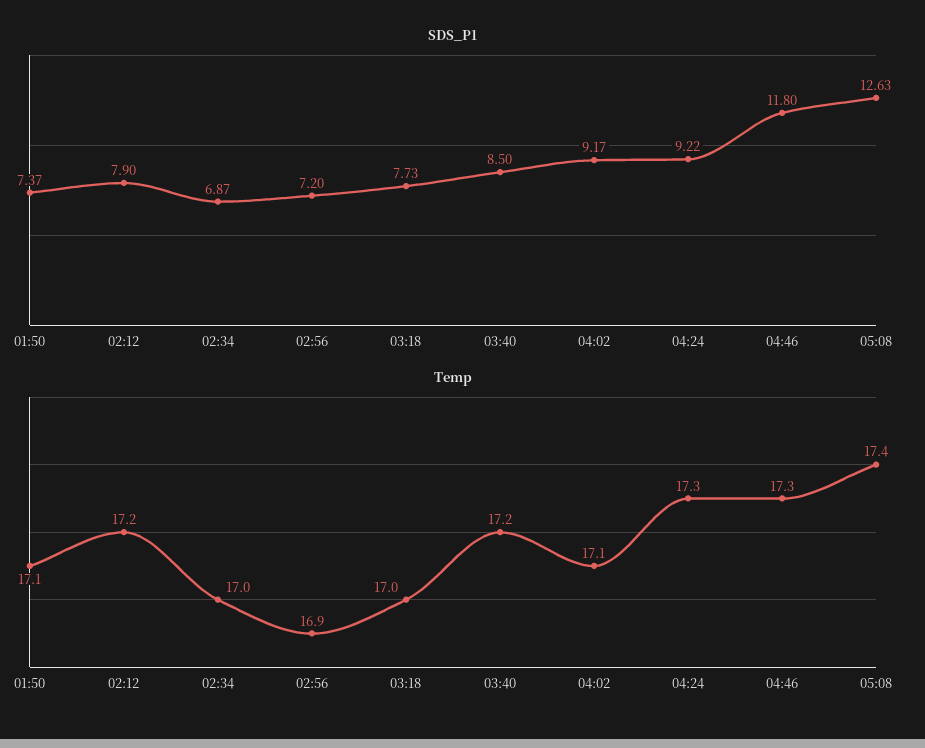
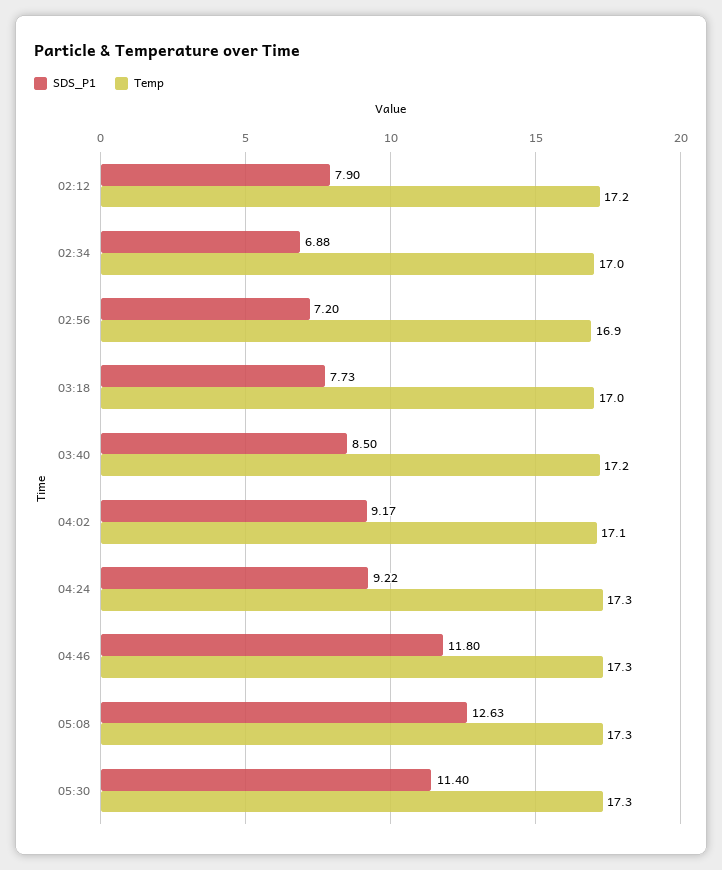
SDS_P1, 01:50: 7.37 -> none
SDS_P1, 02:34: 6.87 -> 6.88
Temp, 01:50: 17.1 -> none
Temp, 05:08: 17.4 -> 17.3
SDS_P1, 05:30: none -> 11.4
Temp, 05:30: none -> 17.3

